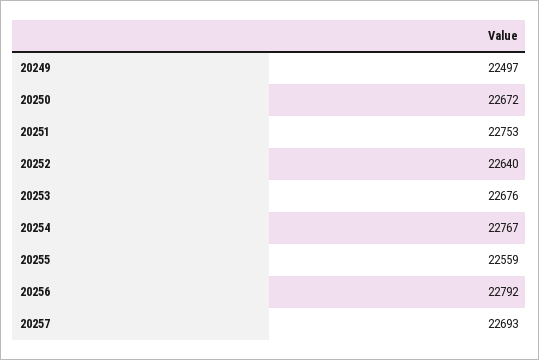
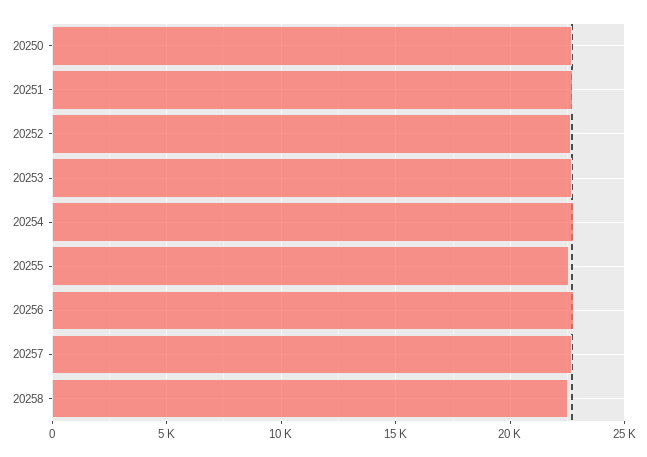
20249: 22497 -> none
20258: none -> 22500

